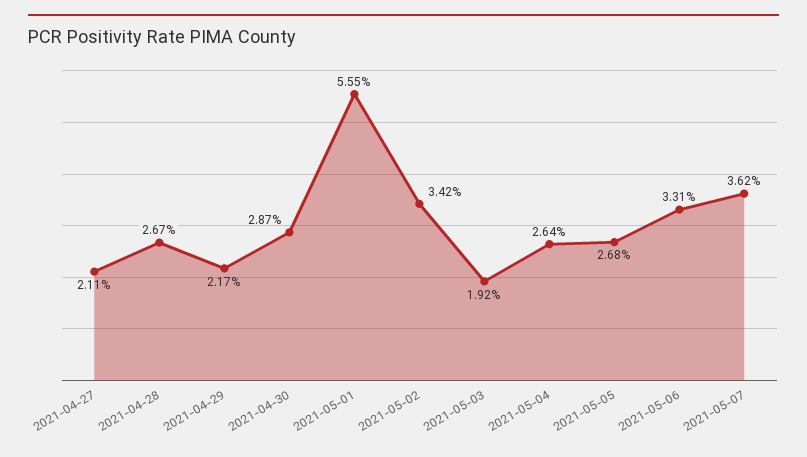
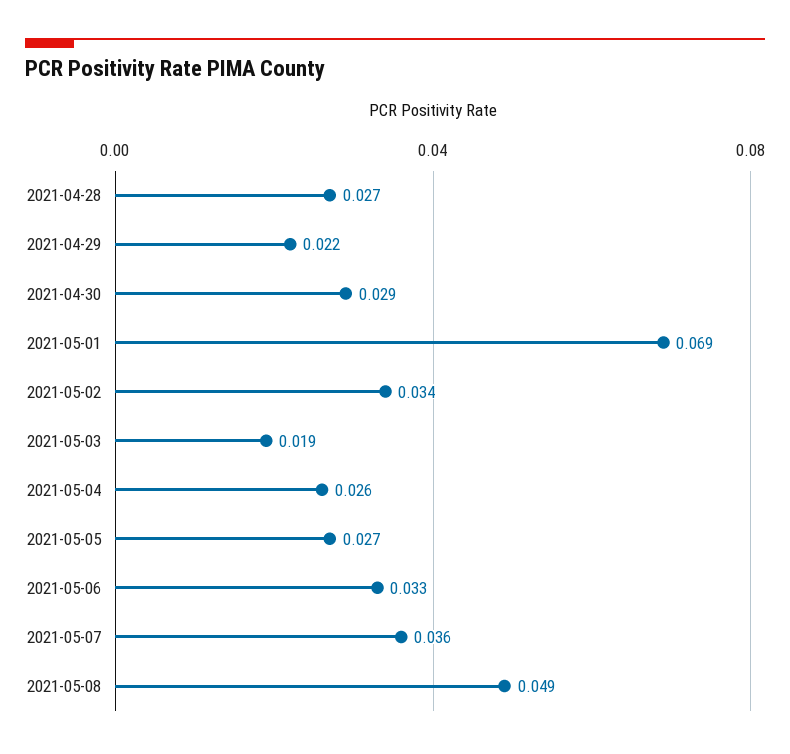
2021-04-27: 0.0211 -> none
2021-05-01: 0.0555 -> 0.069
2021-05-08: none -> 0.049

